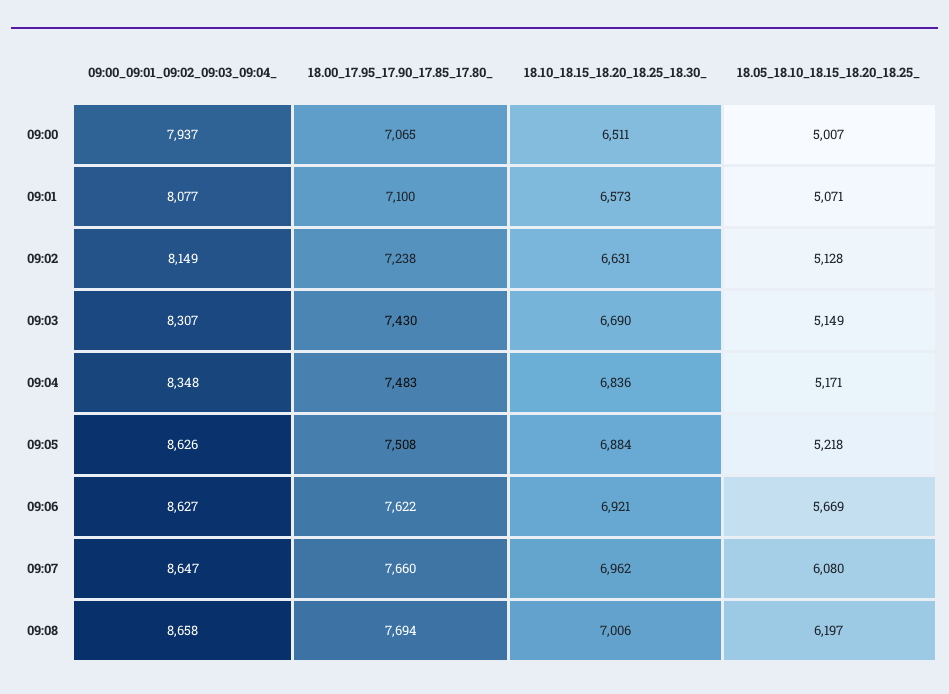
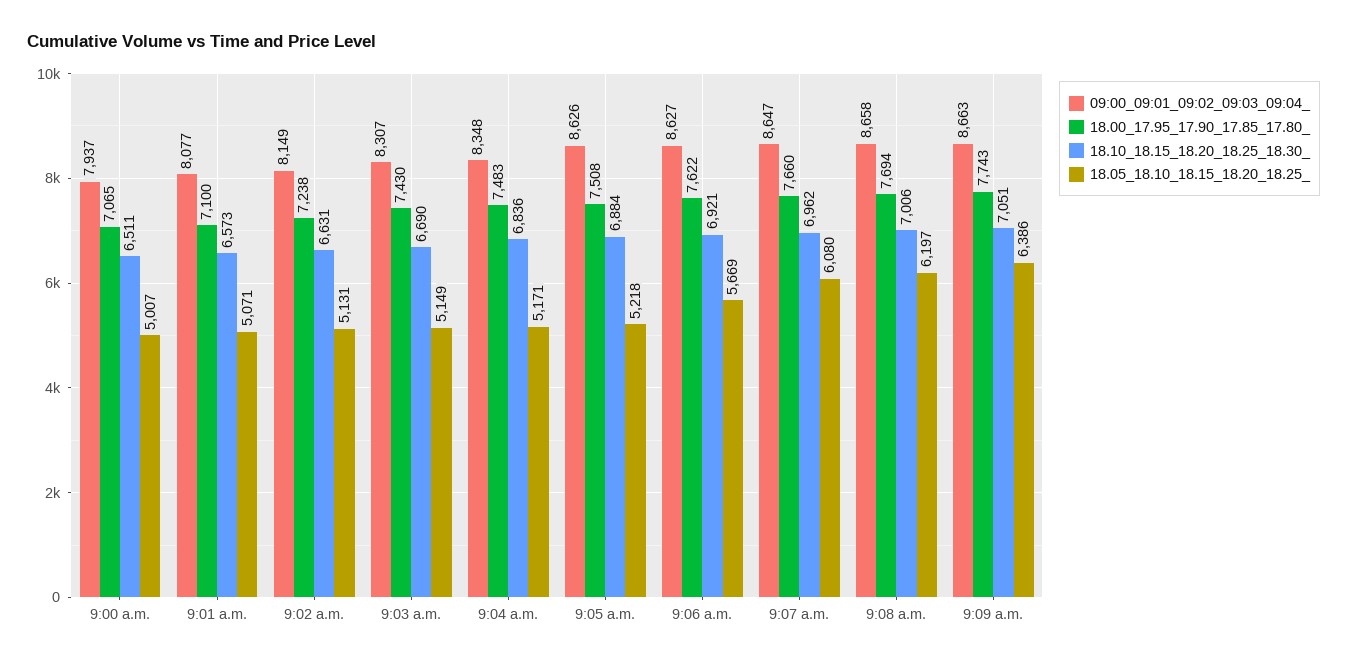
18.05_18.10_18.15_18.20_18.25_, 09:02: 5128 -> 5131
09:00_09:01_09:02_09:03_09:04_, 9:09 a.m.: none -> 8663
18.00_17.95_17.90_17.85_17.80_, 9:09 a.m.: none -> 7743
18.10_18.15_18.20_18.25_18.30_, 9:09 a.m.: none -> 7051
18.05_18.10_18.15_18.20_18.25_, 9:09 a.m.: none -> 6386

